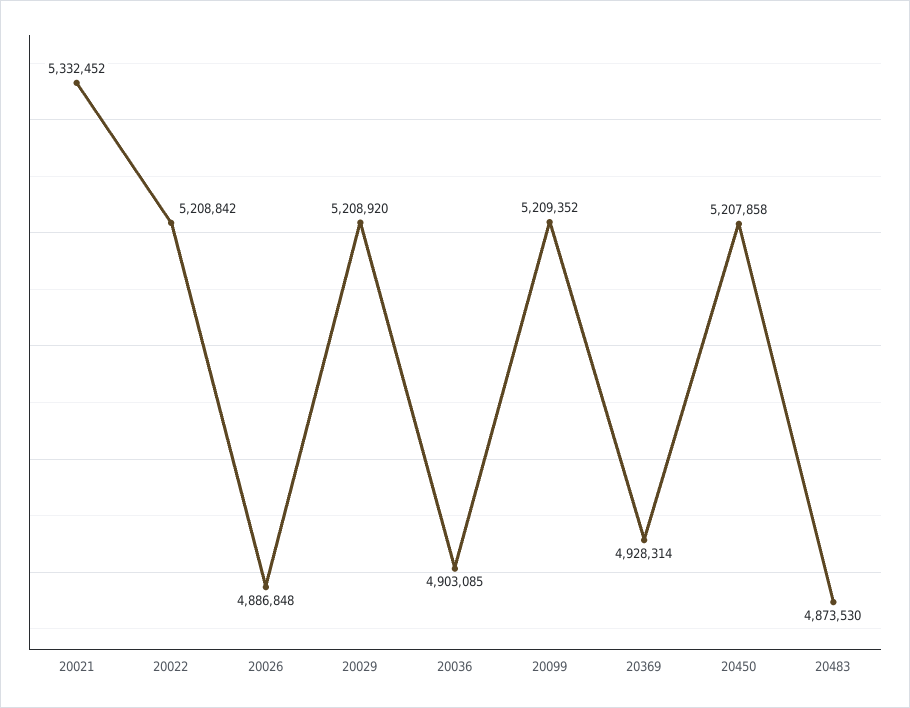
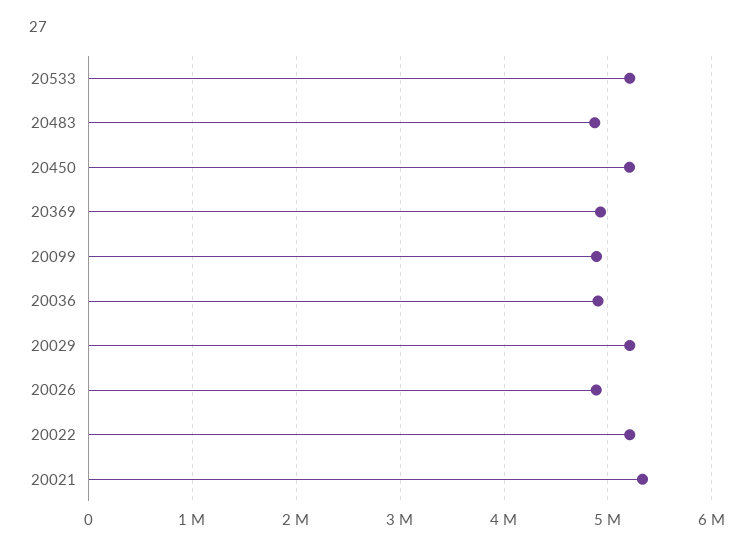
20099: 5209352 -> 4900000
20533: none -> 5200000

